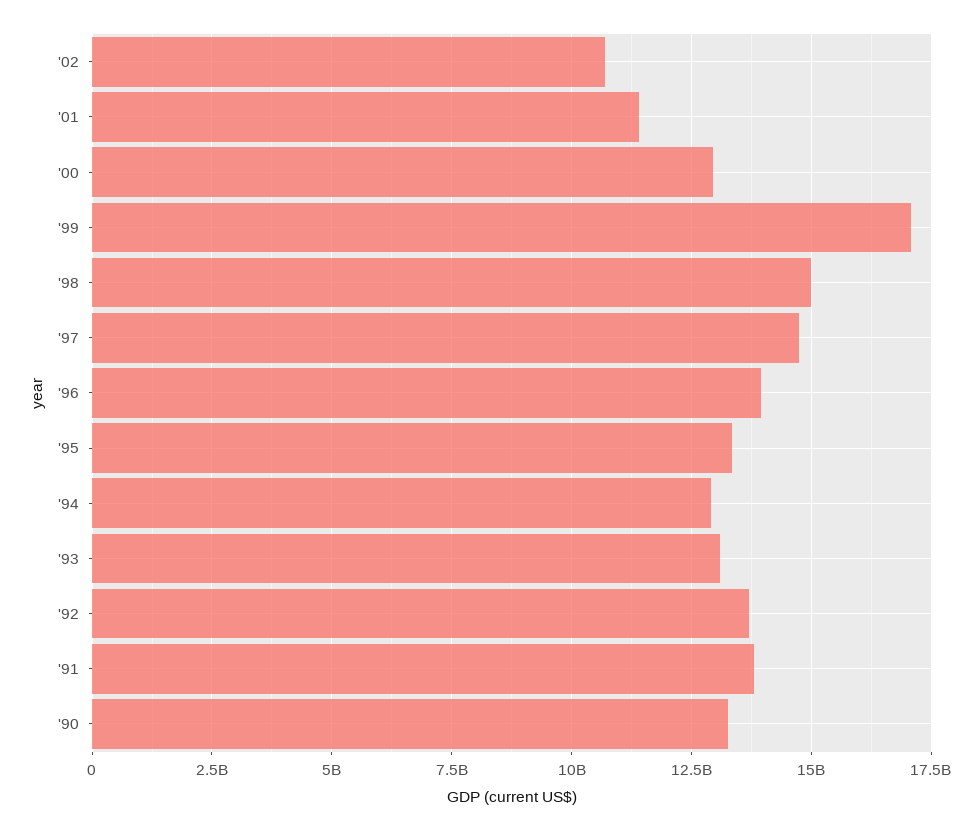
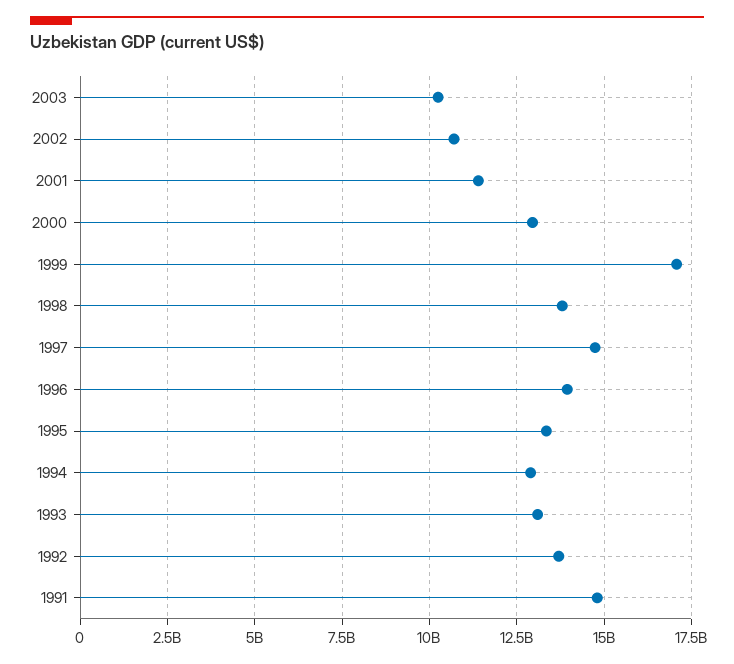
'98: 15000000000 -> 13750000000
'91: 13750000000 -> 14750000000
'90: 13250000000 -> none
2003: none -> 10250000000

